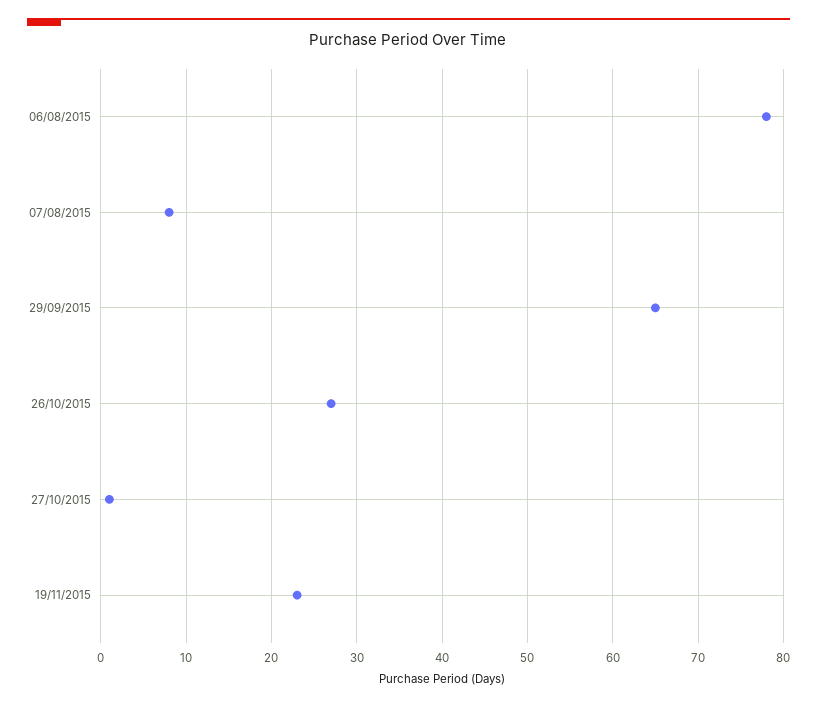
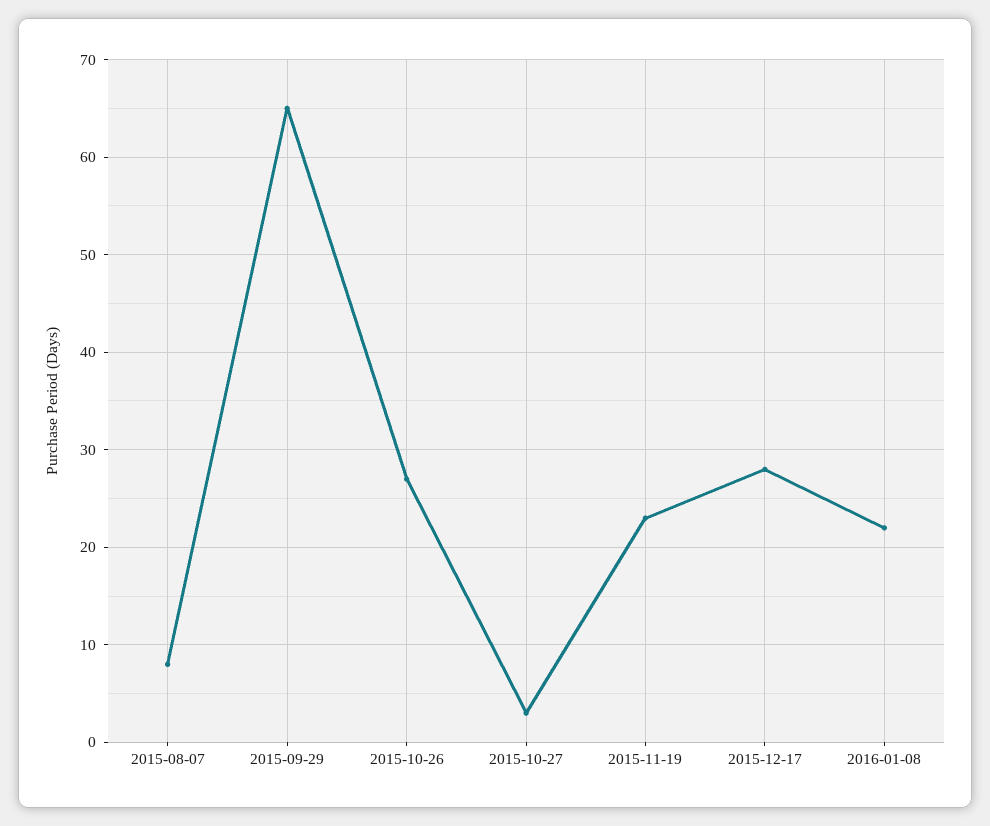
06/08/2015: 78 -> none
27/10/2015: 1 -> 3
2015-12-17: none -> 28
2016-01-08: none -> 22

